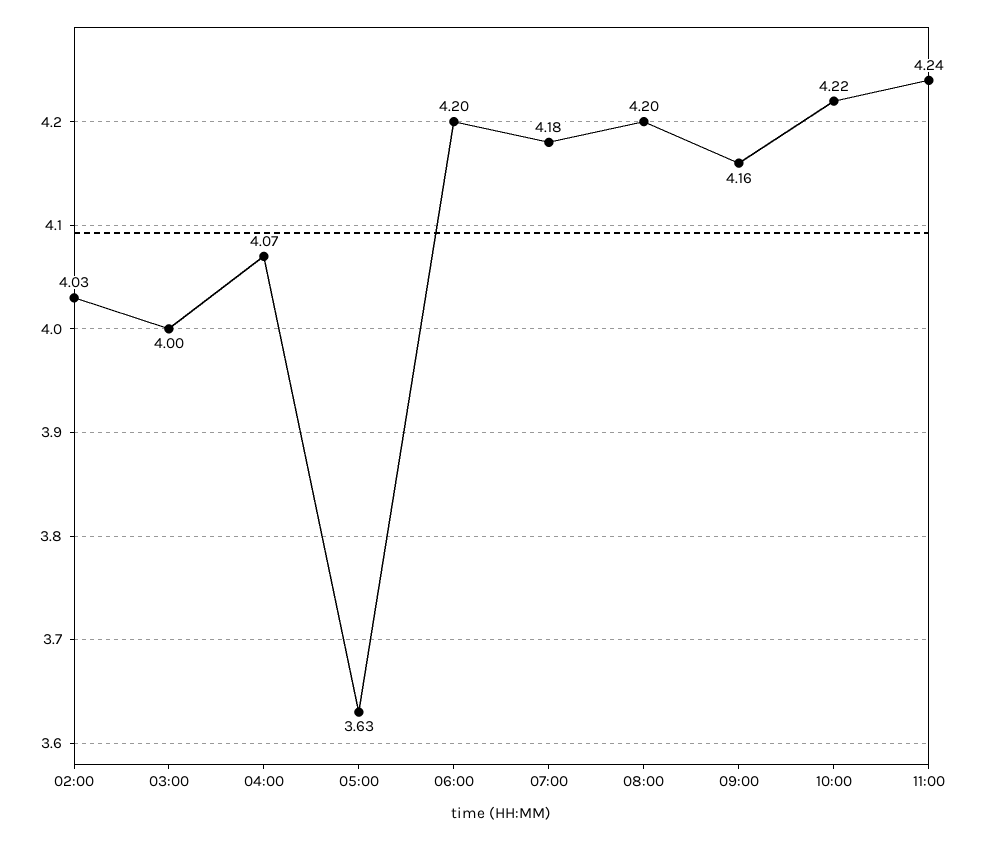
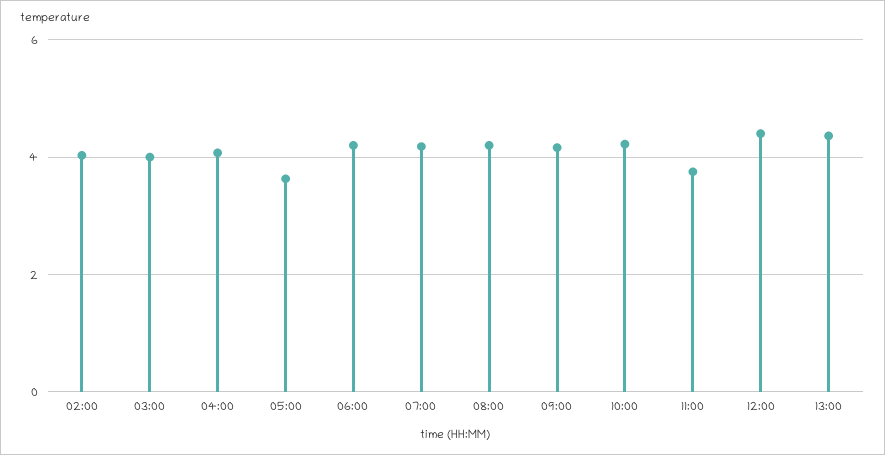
11:00: 4.24 -> 3.8
12:00: none -> 4.4
13:00: none -> 4.4

